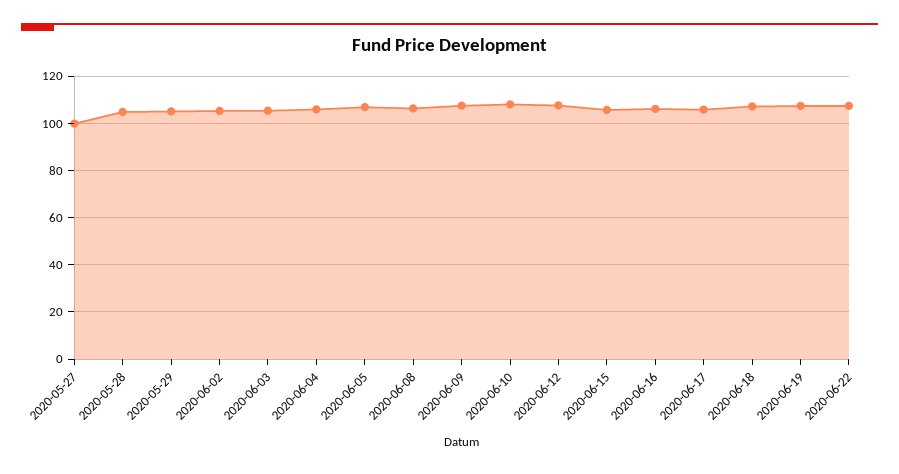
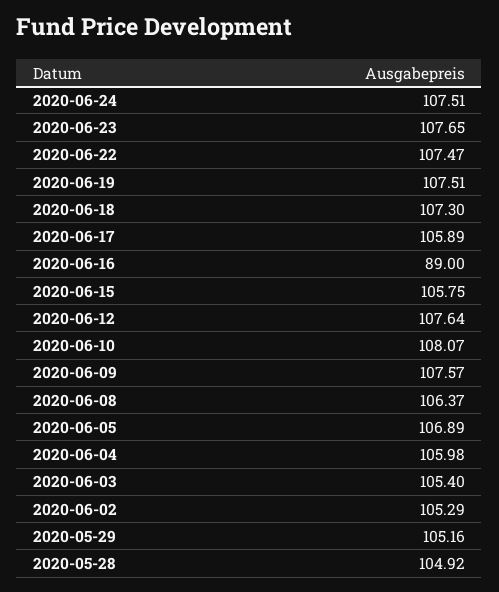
2020-05-27: 100 -> none
2020-06-16: 105 -> 89
2020-06-24: none -> 107.51
2020-06-23: none -> 107.65

